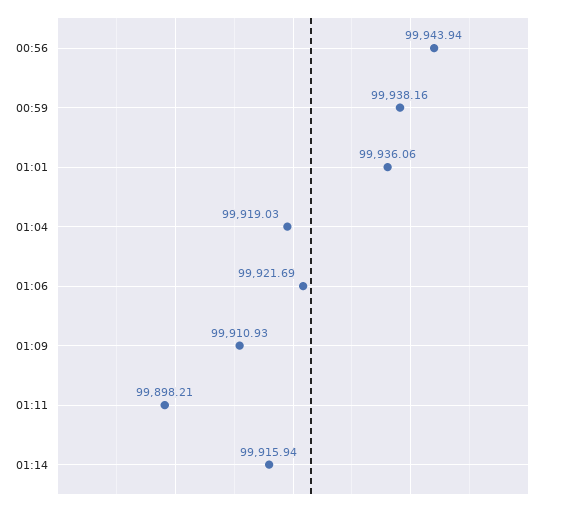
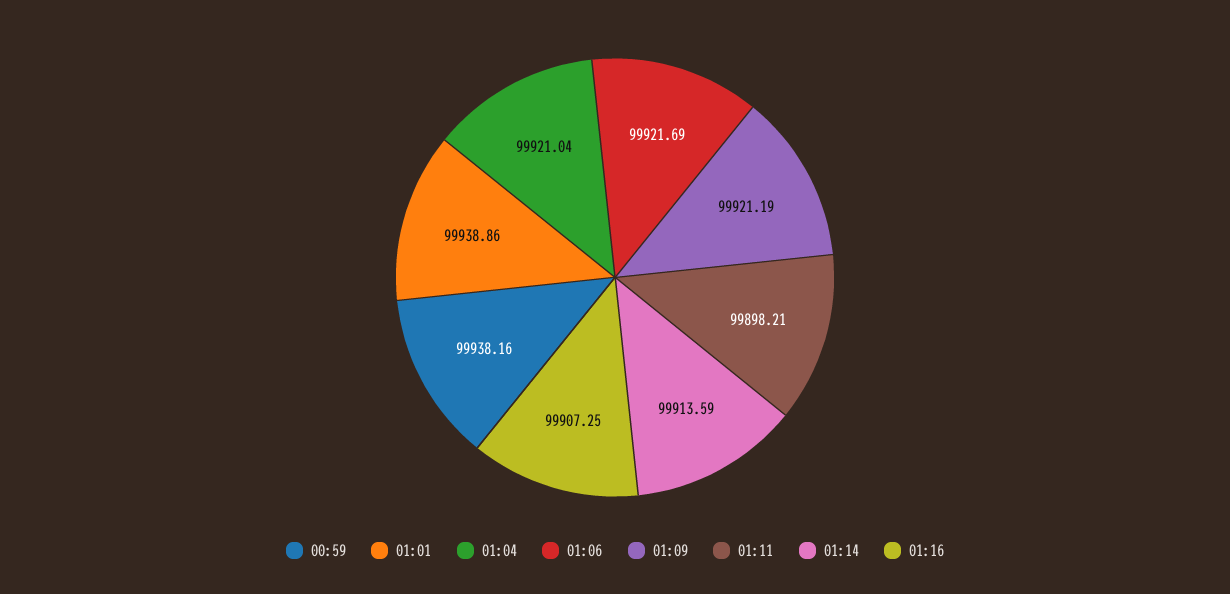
00:56: 99943.94 -> none
01:01: 99936.06 -> 99938.86
01:04: 99919.03 -> 99921.04
01:09: 99910.93 -> 99921.19
01:14: 99915.94 -> 99913.59
01:16: none -> 99907.25

